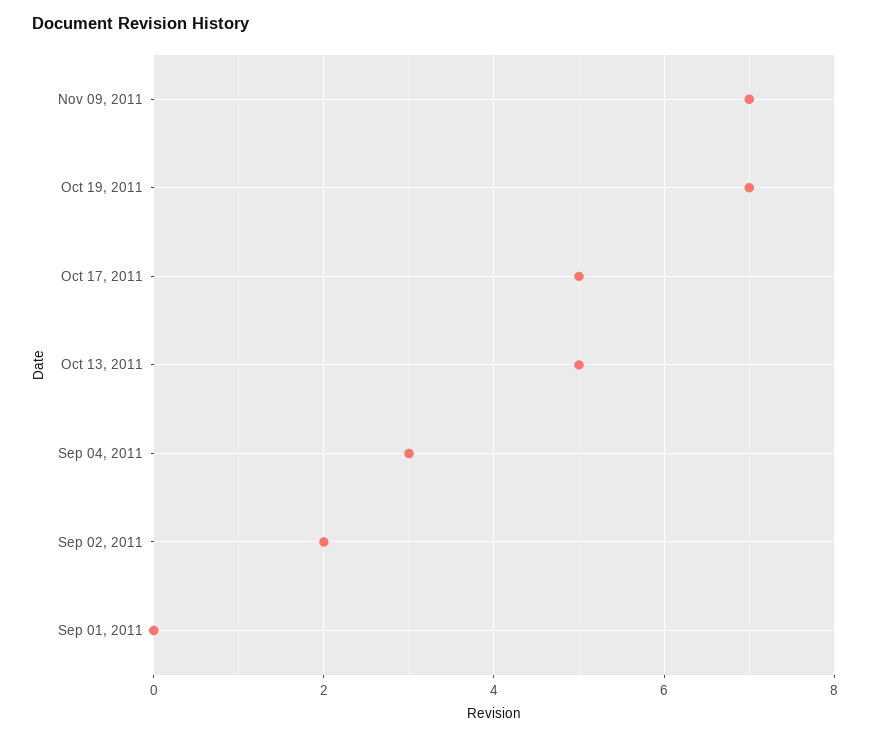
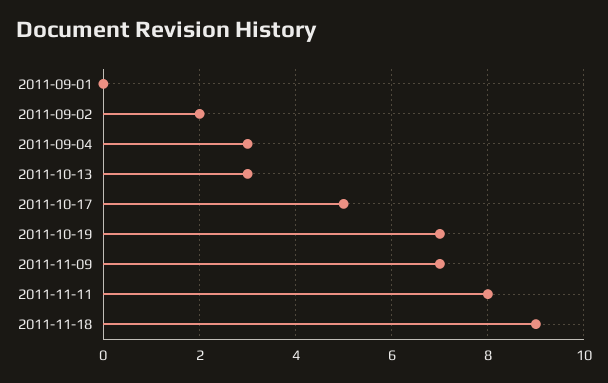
Oct 13, 2011: 5 -> 3
2011-11-11: none -> 8
2011-11-18: none -> 9

